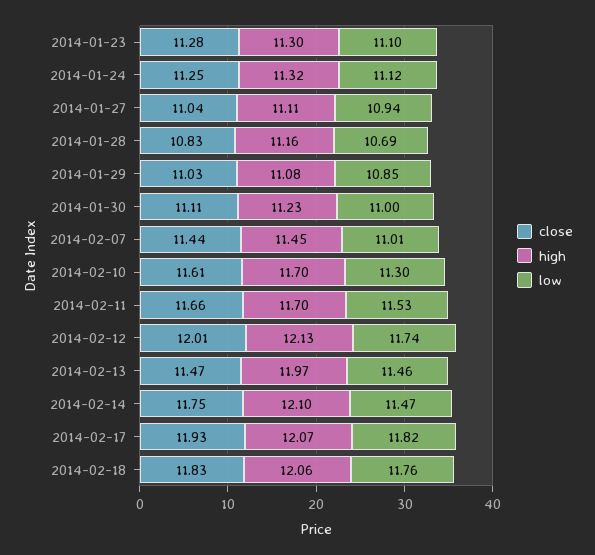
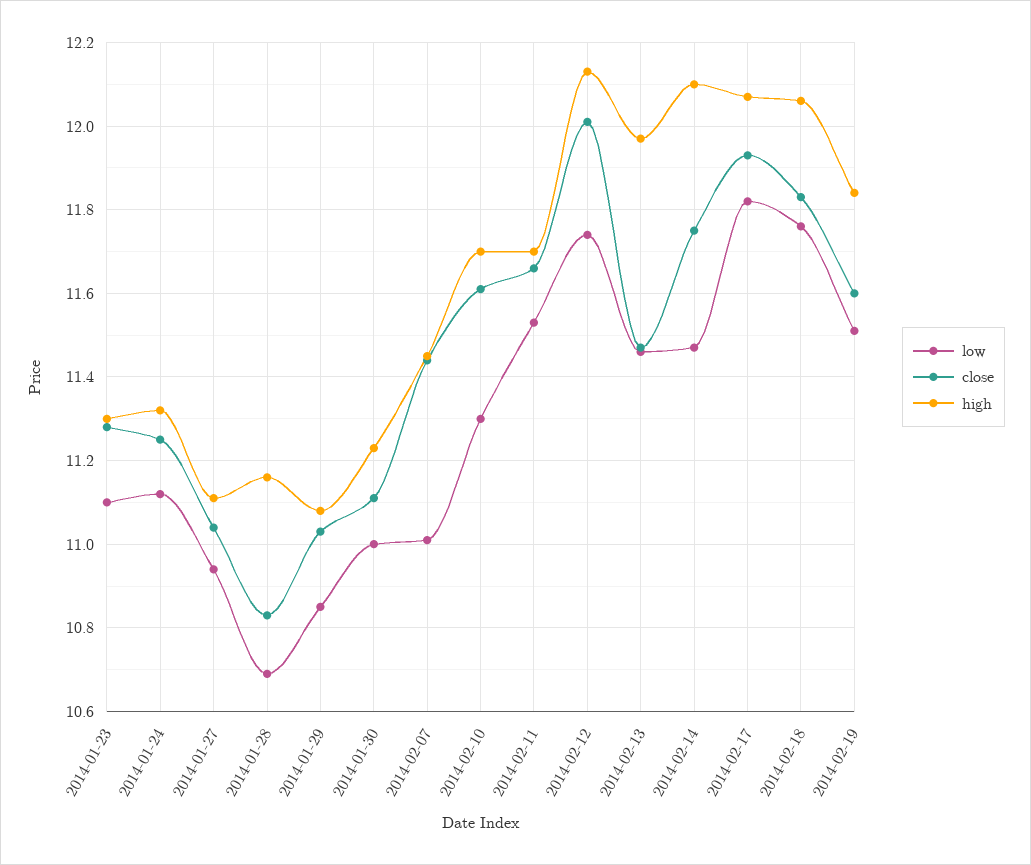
low, 2014-02-19: none -> 11.5
close, 2014-02-19: none -> 11.6
high, 2014-02-19: none -> 11.85

